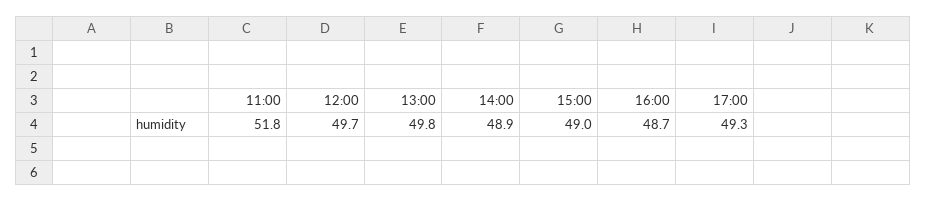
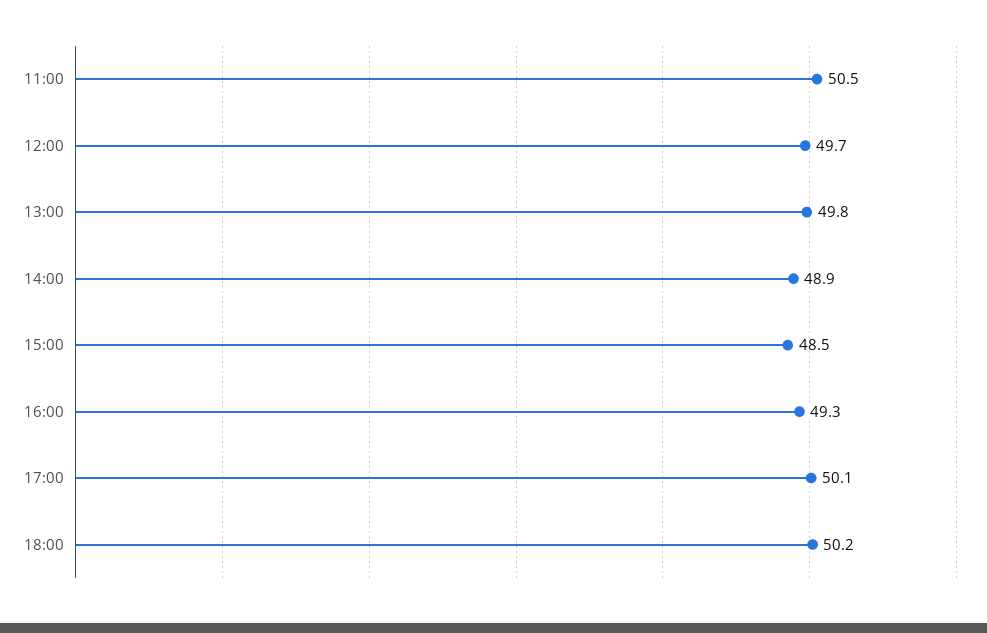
11:00: 51.8 -> 50.5
15:00: 49 -> 48.5
16:00: 48.7 -> 49.3
17:00: 49.3 -> 50.1
18:00: none -> 50.2

